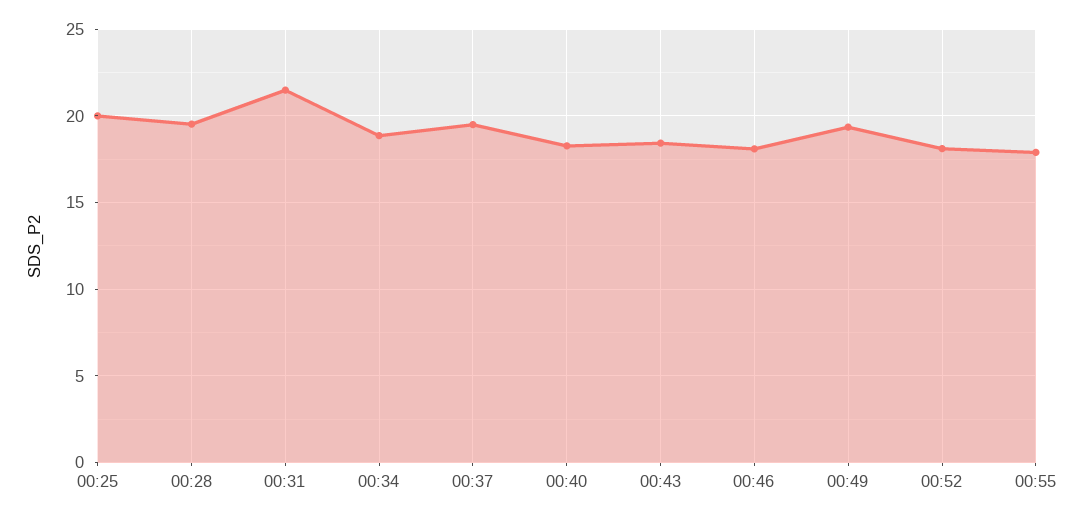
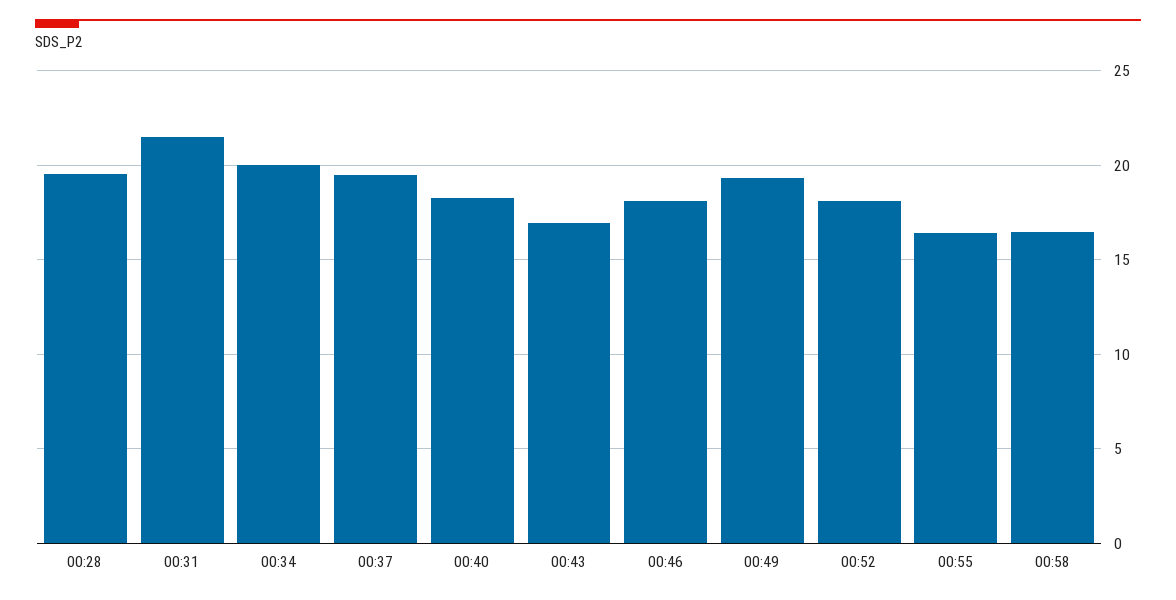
00:25: 20 -> none
00:34: 19 -> 20
00:43: 18.5 -> 17
00:55: 18 -> 16.5
00:58: none -> 16.5

